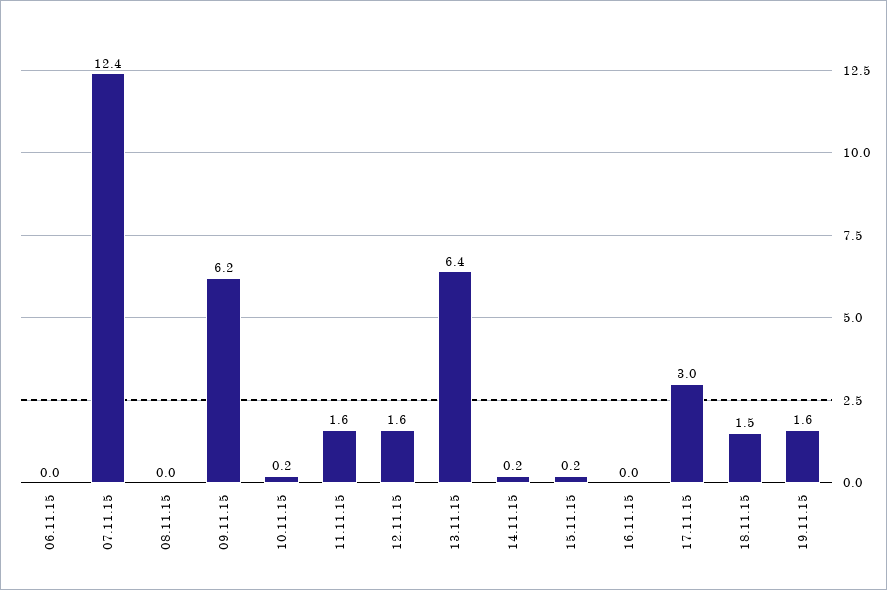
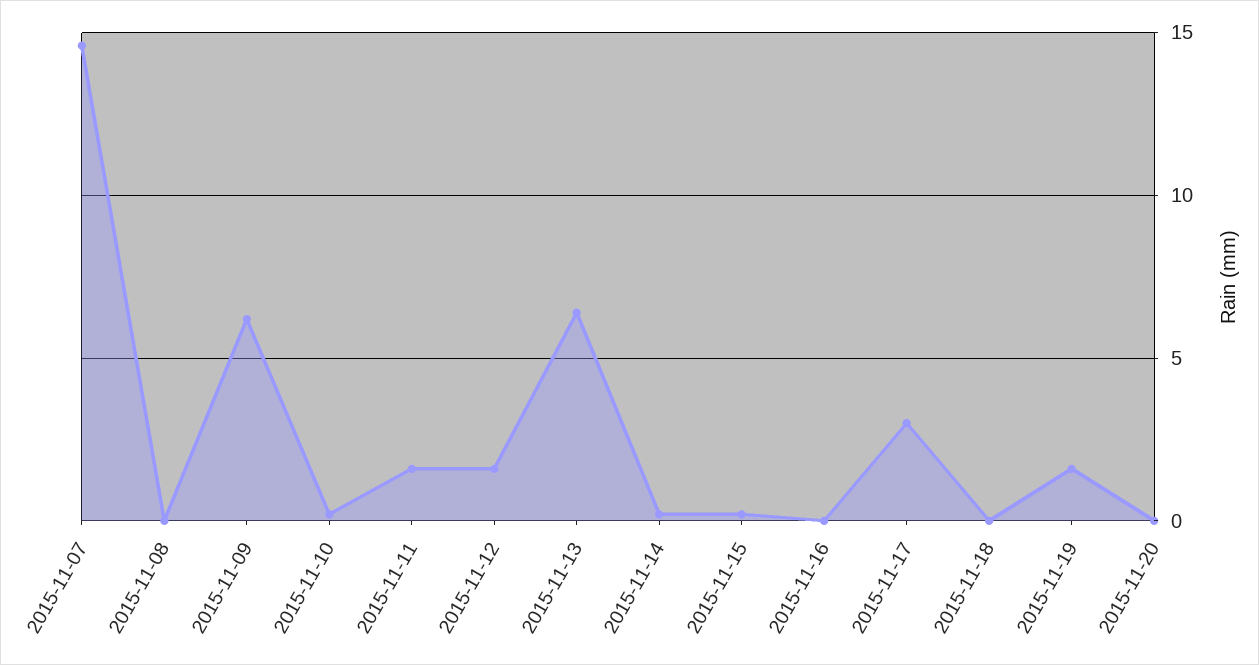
06.11.15: 0 -> none
07.11.15: 12.4 -> 14.5
18.11.15: 1.5 -> 0
2015-11-20: none -> 0

